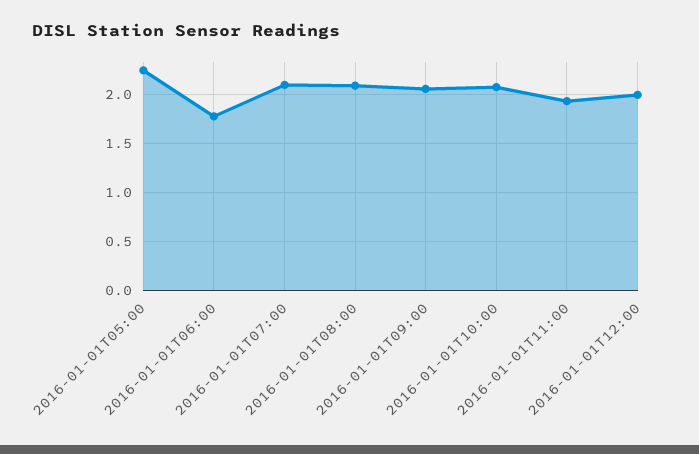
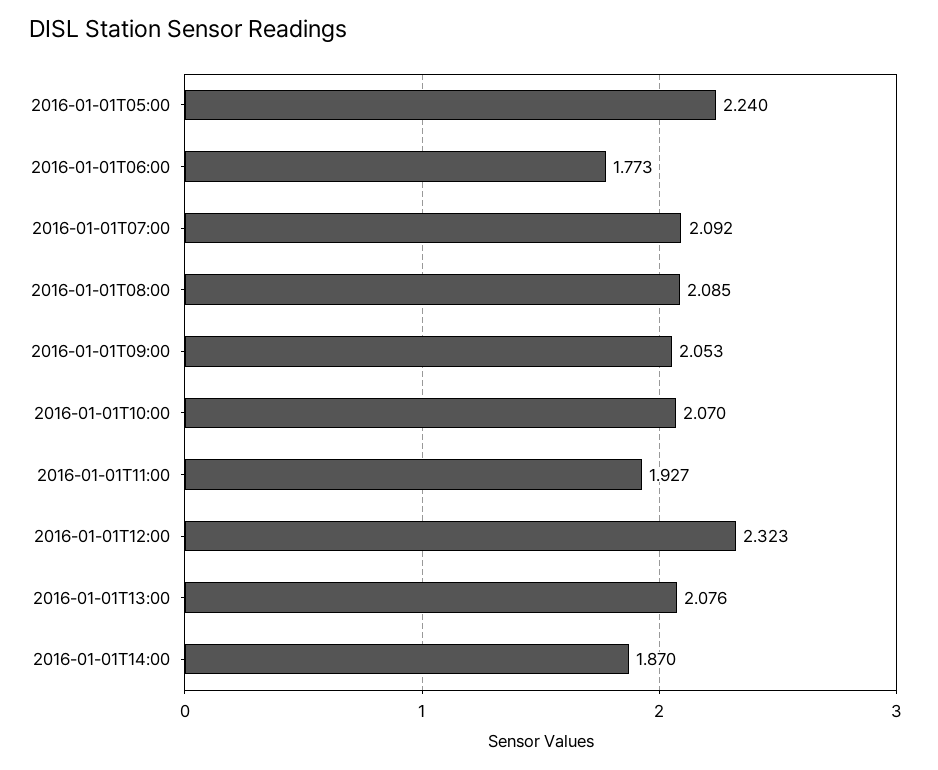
2016-01-01T12:00: 2 -> 2.323
2016-01-01T13:00: none -> 2.076
2016-01-01T14:00: none -> 1.87

